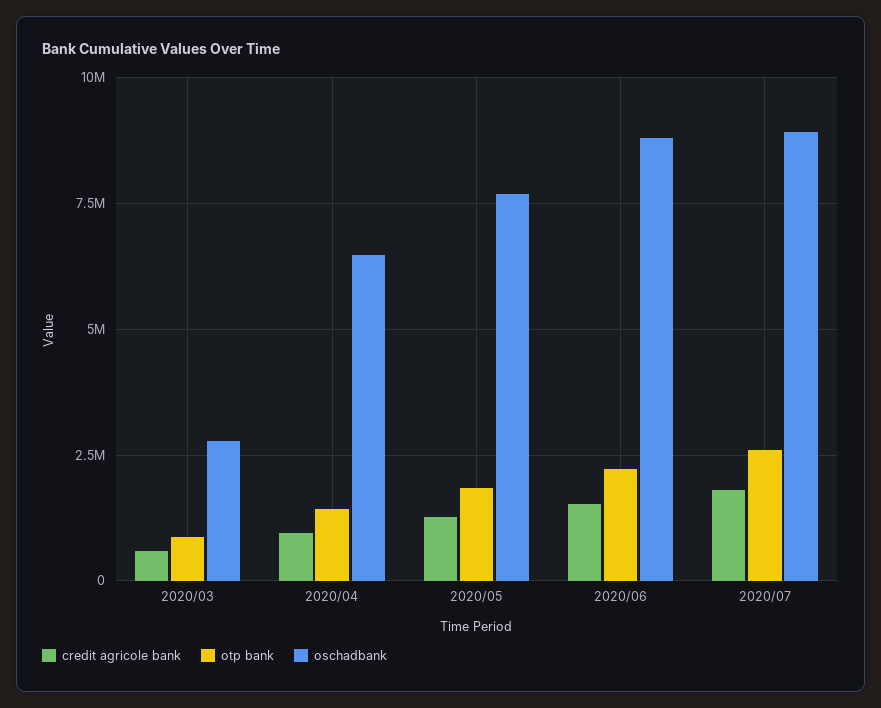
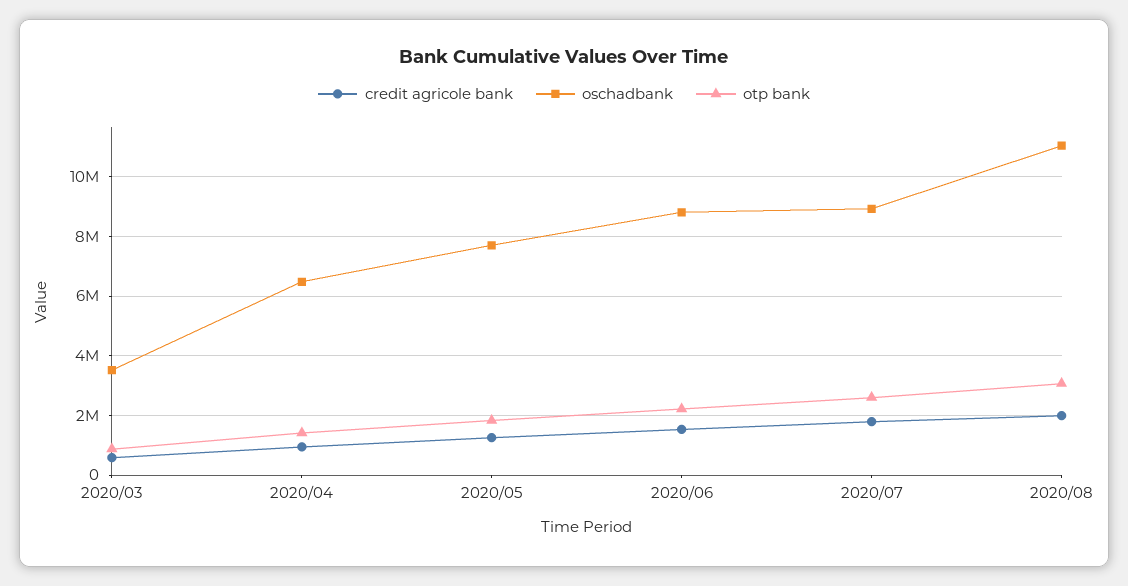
oschadbank, 2020/03: 2750000 -> 3500000
credit agricole bank, 2020/08: none -> 2000000
oschadbank, 2020/08: none -> 11000000
otp bank, 2020/08: none -> 3000000

